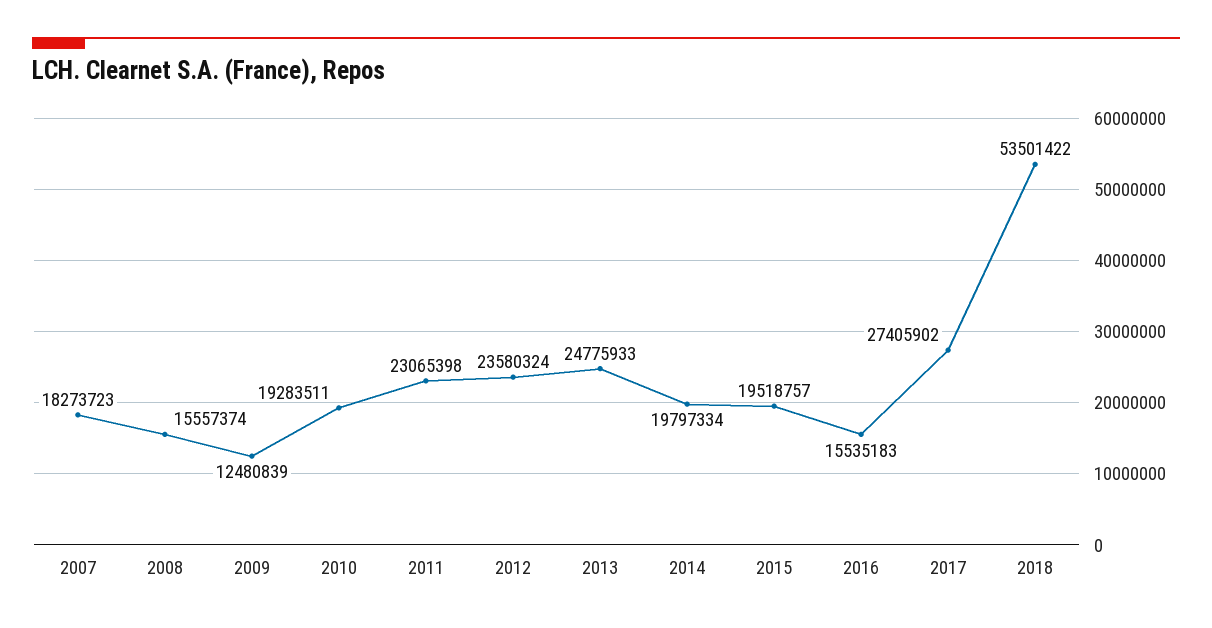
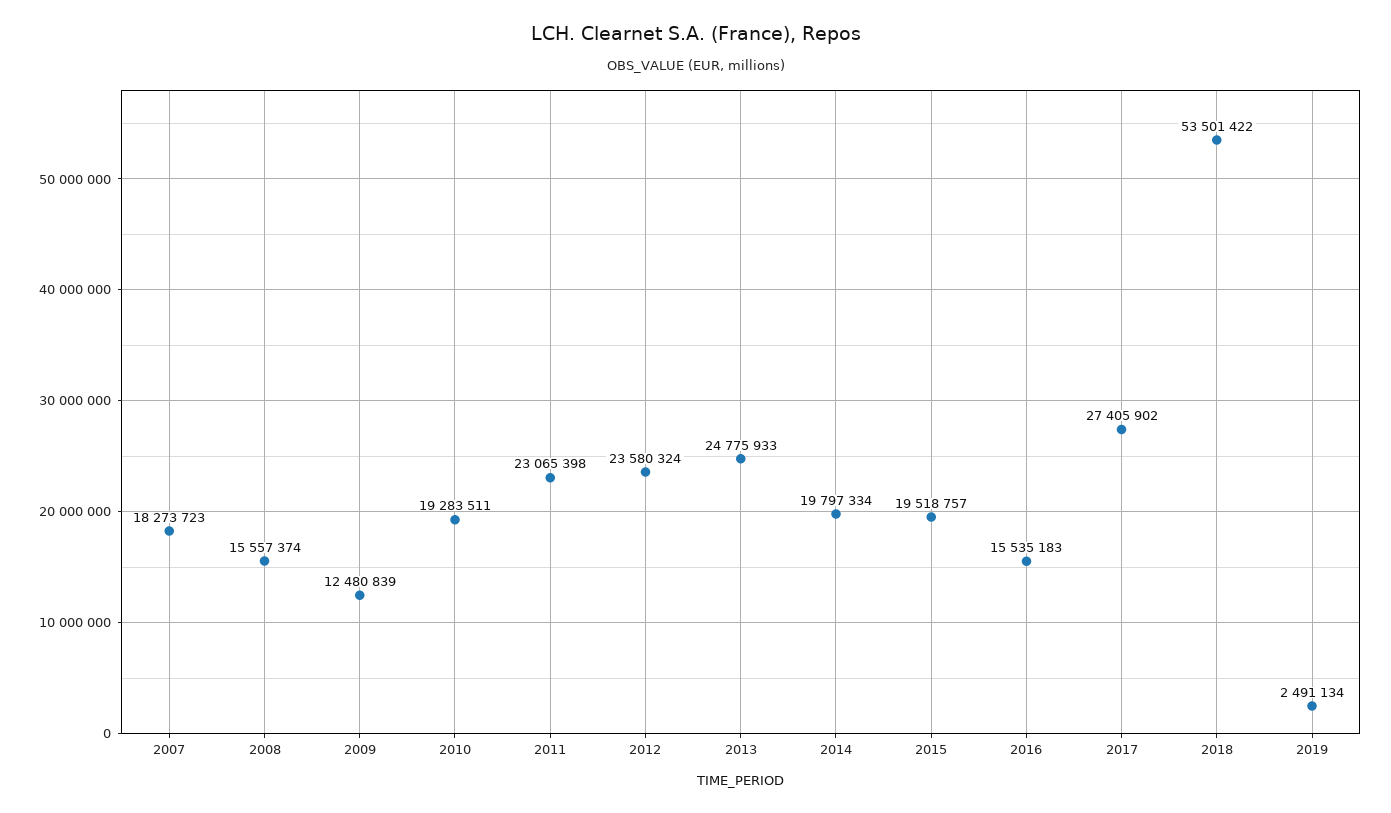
2019: none -> 2491134

